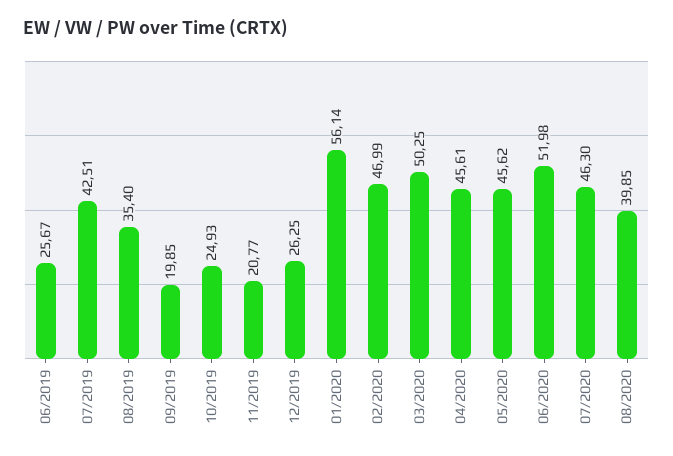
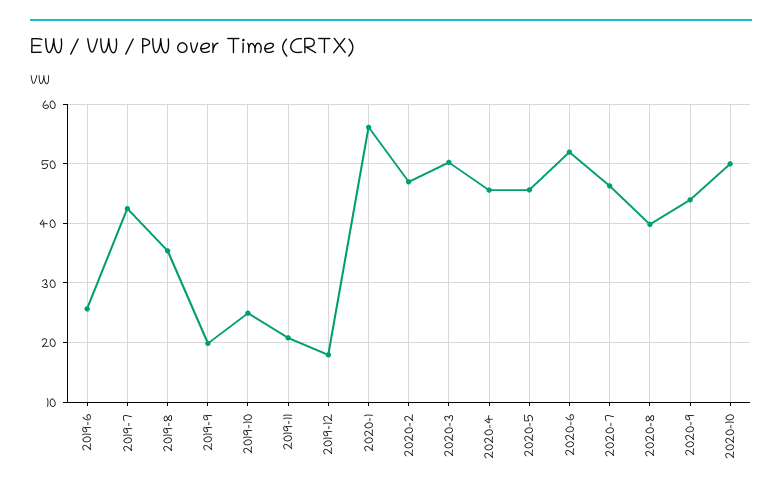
12/2019: 26.25 -> 18
2020-9: none -> 44
2020-10: none -> 50

